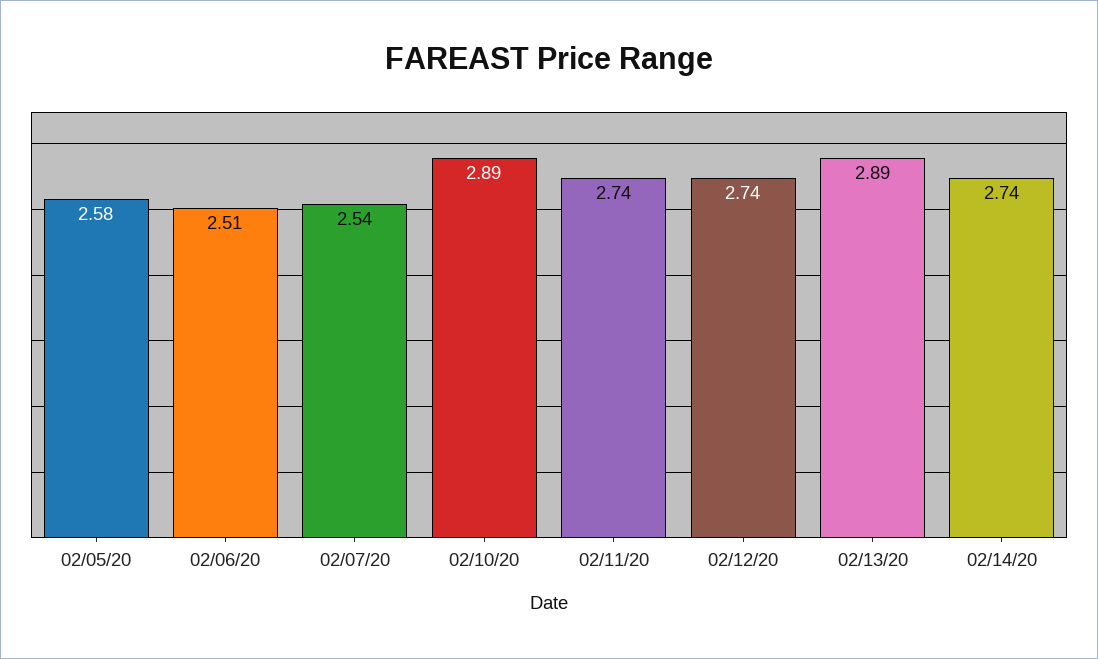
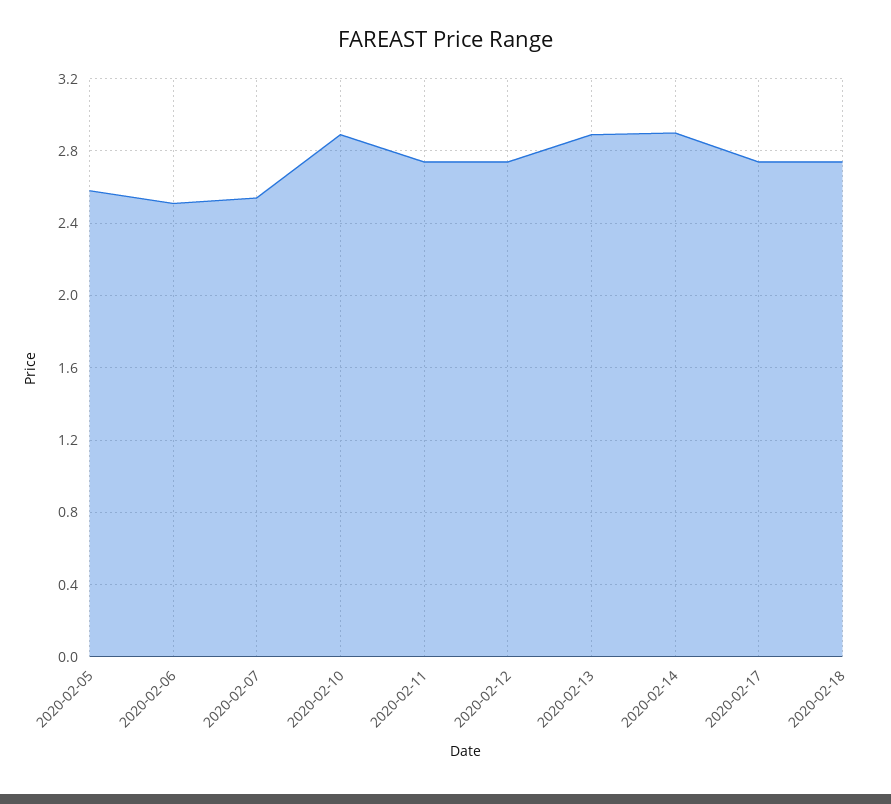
02/14/20: 2.74 -> 2.9
2020-02-17: none -> 2.75
2020-02-18: none -> 2.75

